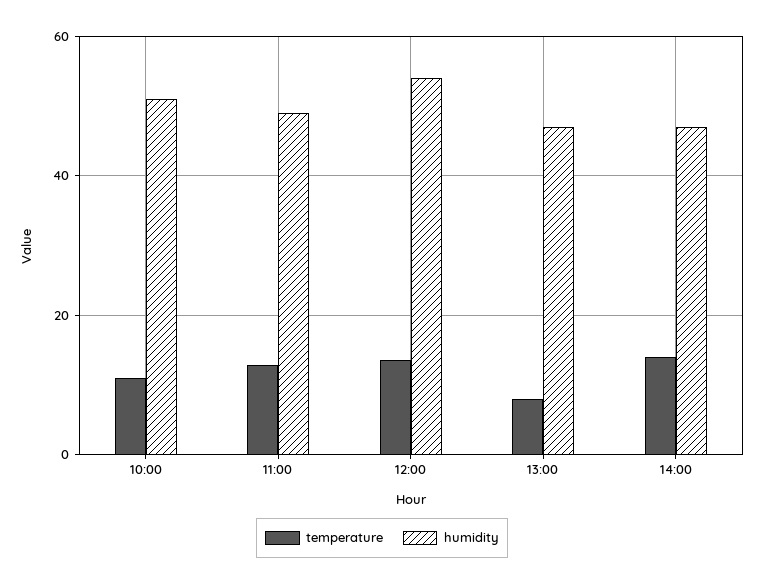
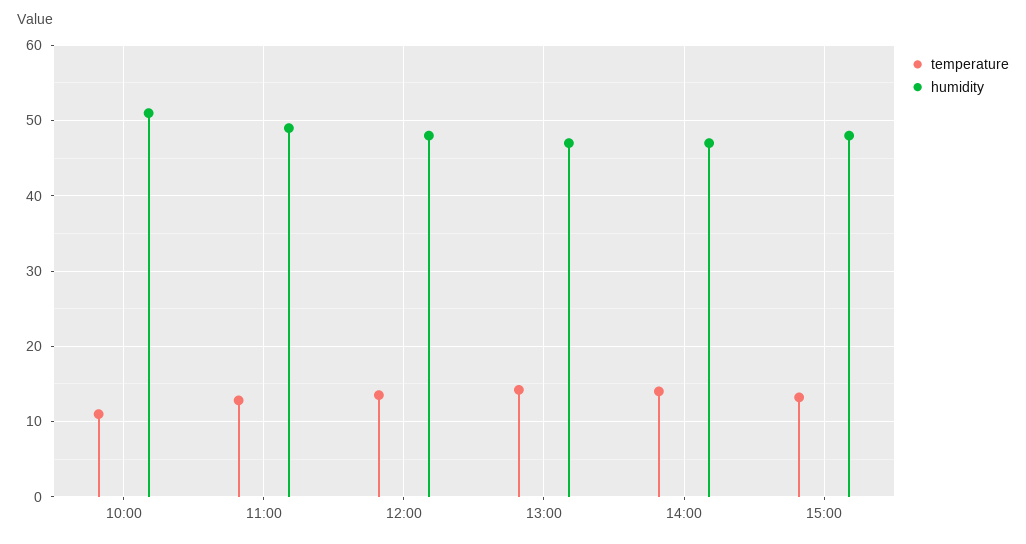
humidity, 12:00: 54 -> 48
temperature, 13:00: 8 -> 14
temperature, 15:00: none -> 13
humidity, 15:00: none -> 48

